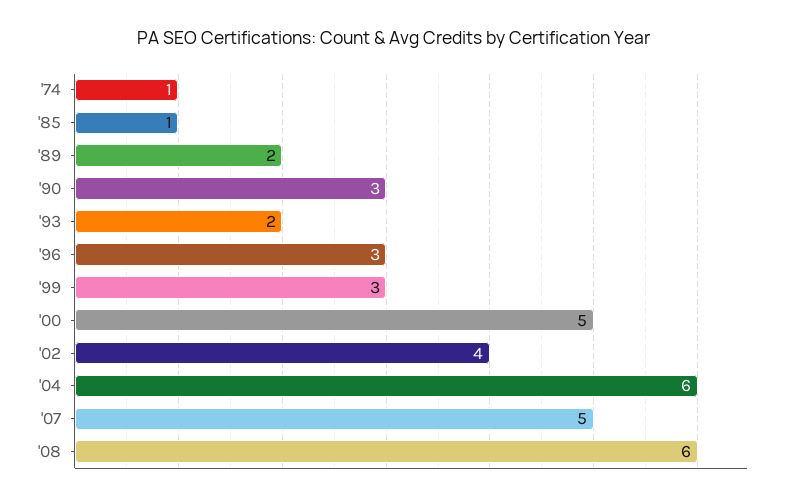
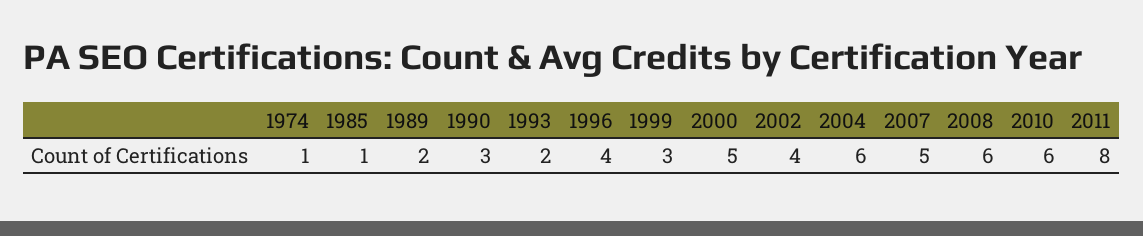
'96: 3 -> 4
2010: none -> 6
2011: none -> 8

